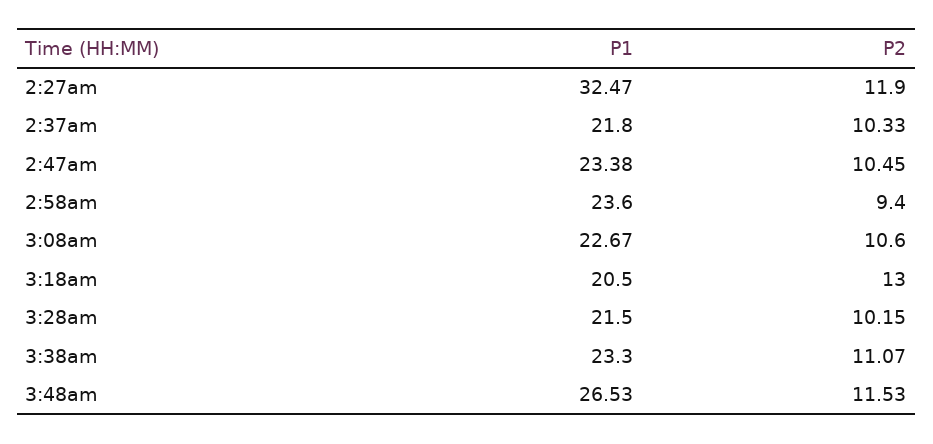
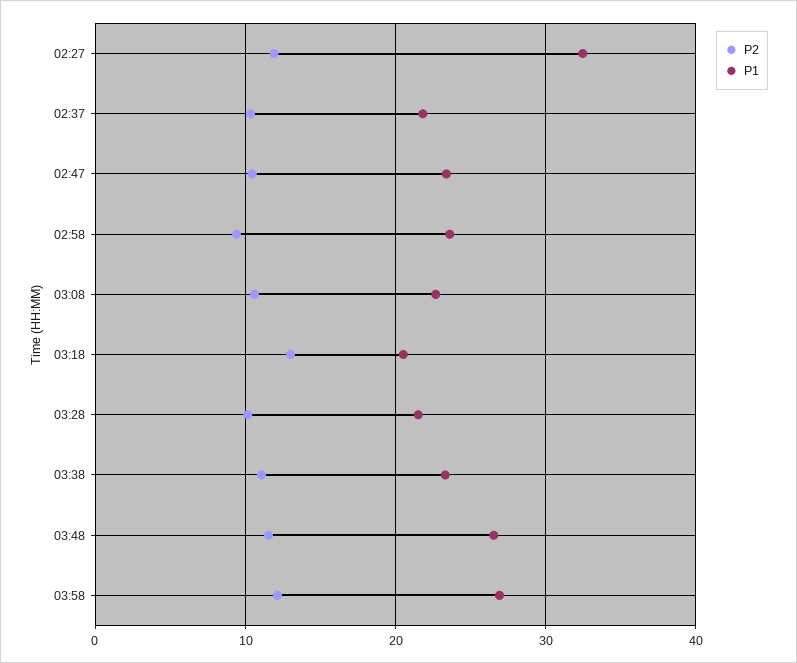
P2, 03:58: none -> 12
P1, 03:58: none -> 27

